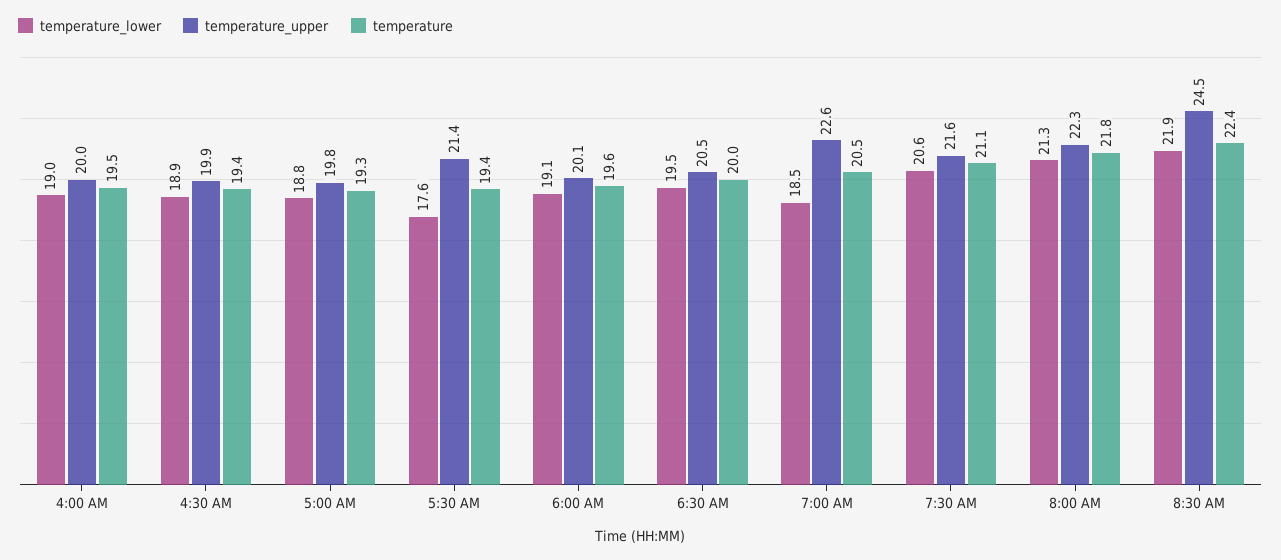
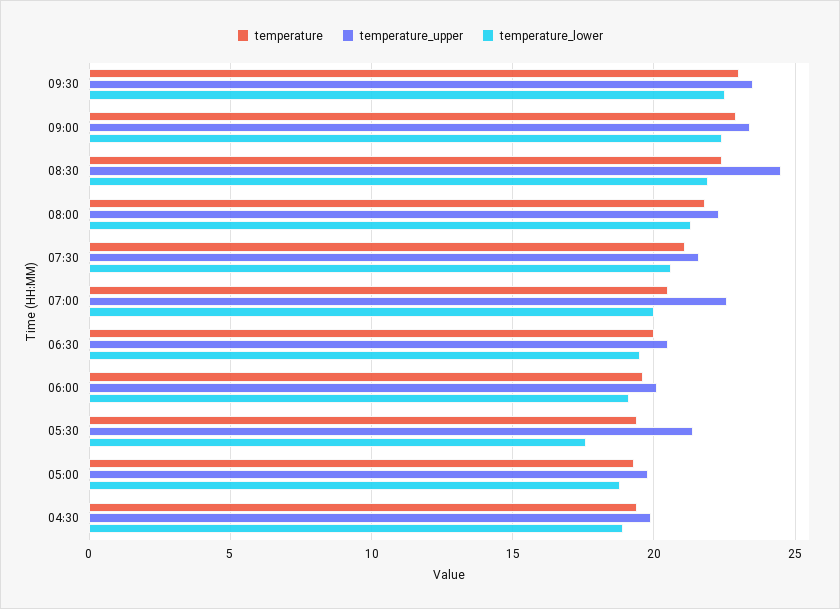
temperature_lower, 4:00 AM: 19 -> none
temperature_upper, 4:00 AM: 20 -> none
temperature, 4:00 AM: 19.5 -> none
temperature_lower, 7:00 AM: 18.5 -> 20
temperature, 09:30: none -> 23
temperature_upper, 09:30: none -> 23.5
temperature_lower, 09:30: none -> 22.5
temperature, 09:00: none -> 23
temperature_upper, 09:00: none -> 23.5
temperature_lower, 09:00: none -> 22.5

